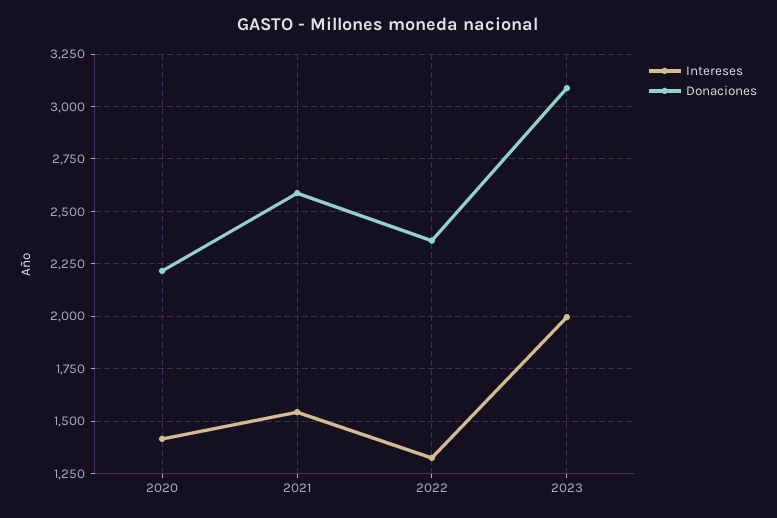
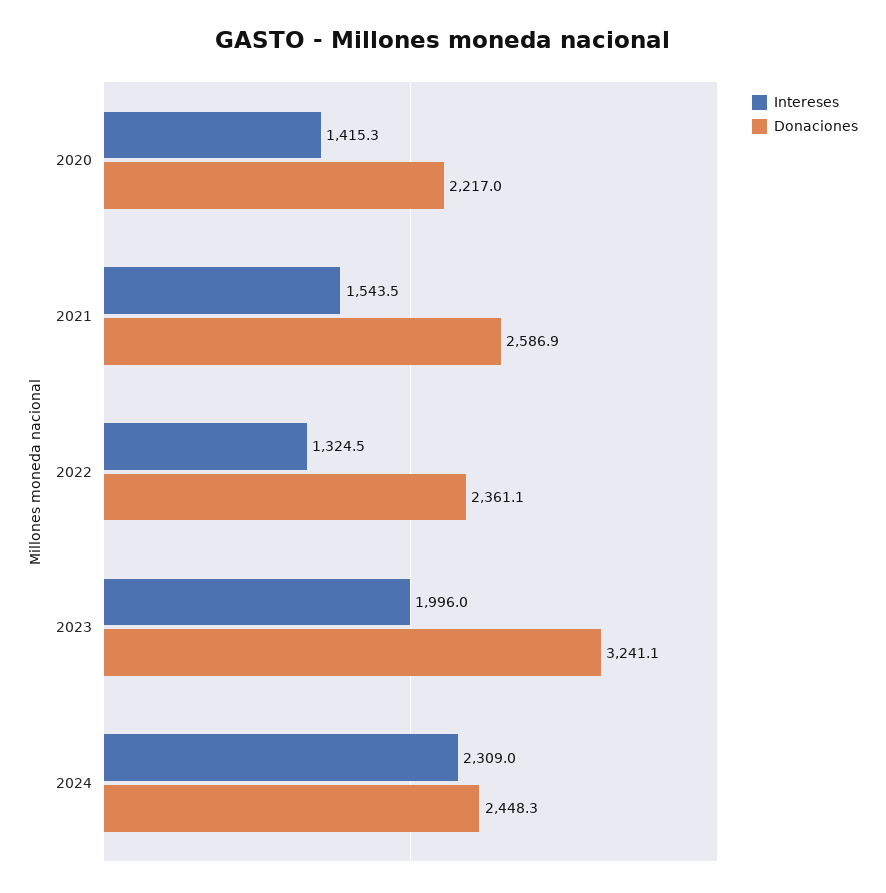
Donaciones, 2023: 3100 -> 3241.1
Intereses, 2024: none -> 2309
Donaciones, 2024: none -> 2448.3

